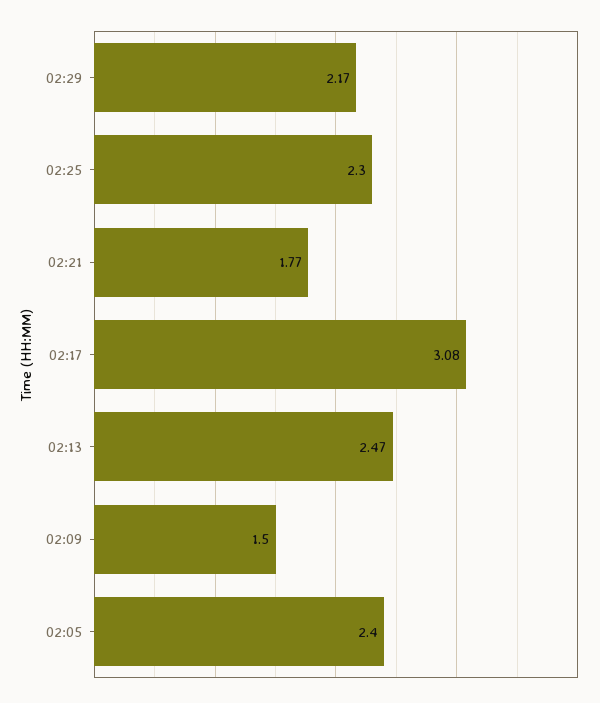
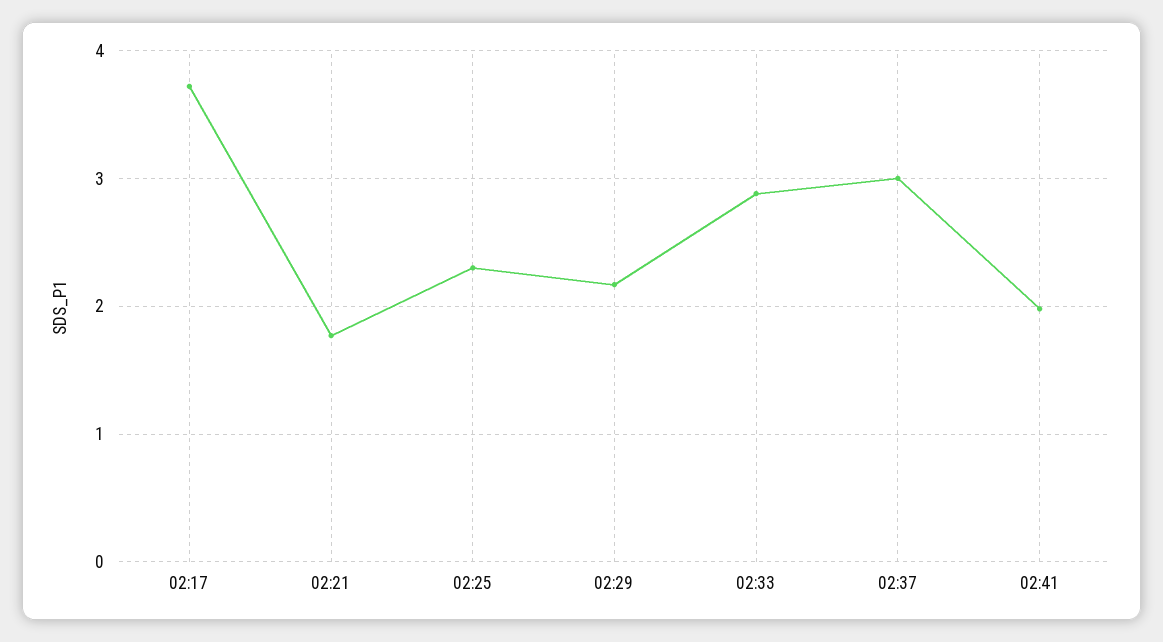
02:17: 3.08 -> 3.7
02:13: 2.47 -> none
02:09: 1.5 -> none
02:05: 2.4 -> none
02:33: none -> 2.9
02:37: none -> 3
02:41: none -> 2

